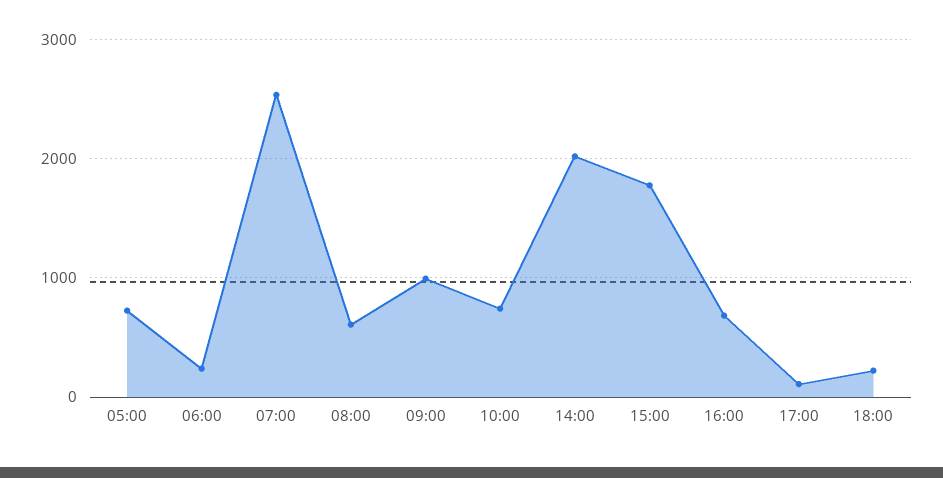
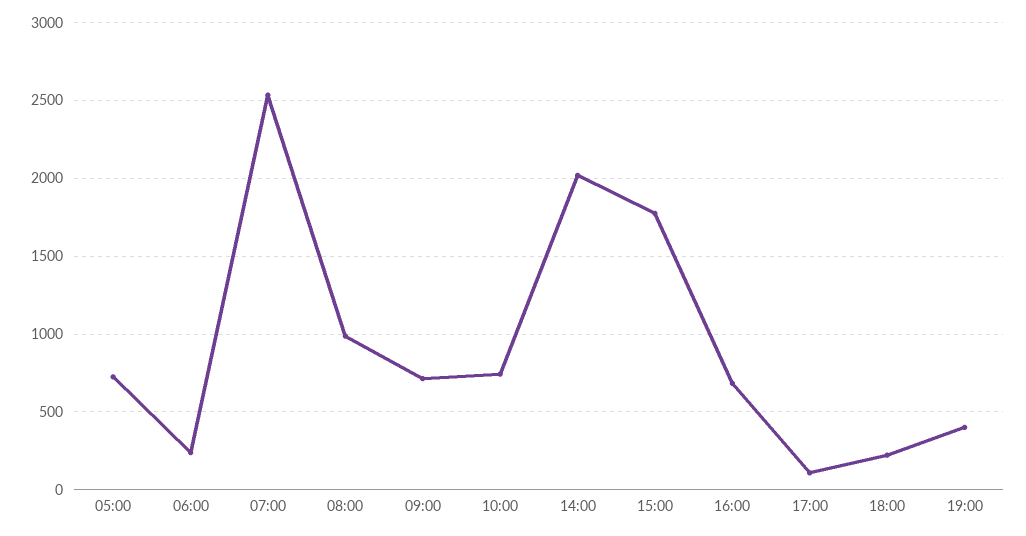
08:00: 600 -> 1000
09:00: 1000 -> 700
19:00: none -> 400

